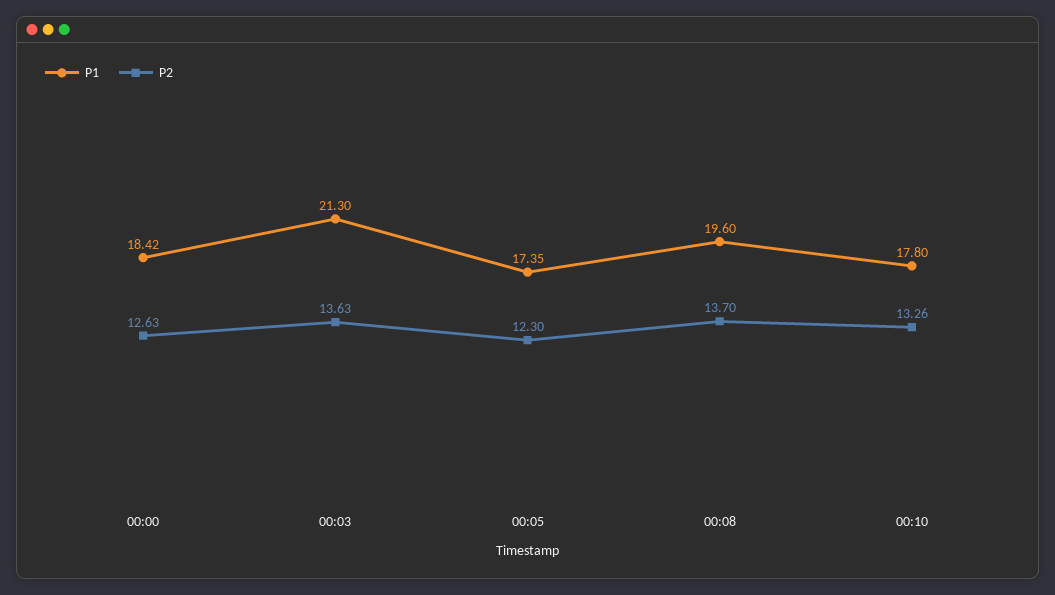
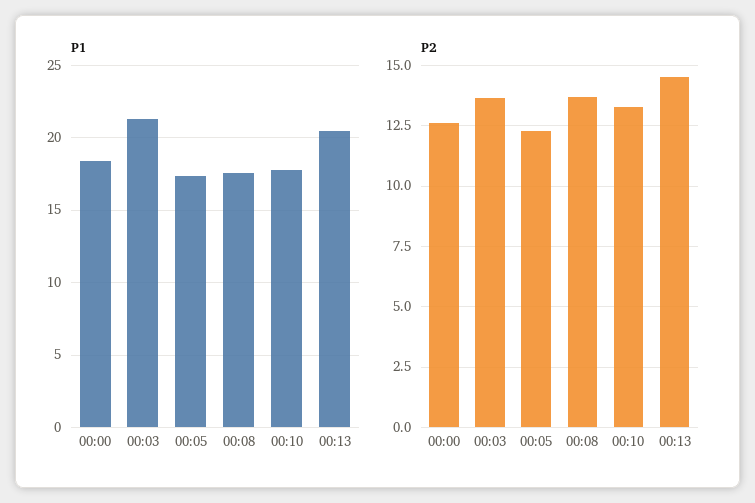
P1, 00:08: 19.6 -> 17.5
P1, 00:13: none -> 20.5
P2, 00:13: none -> 14.5

